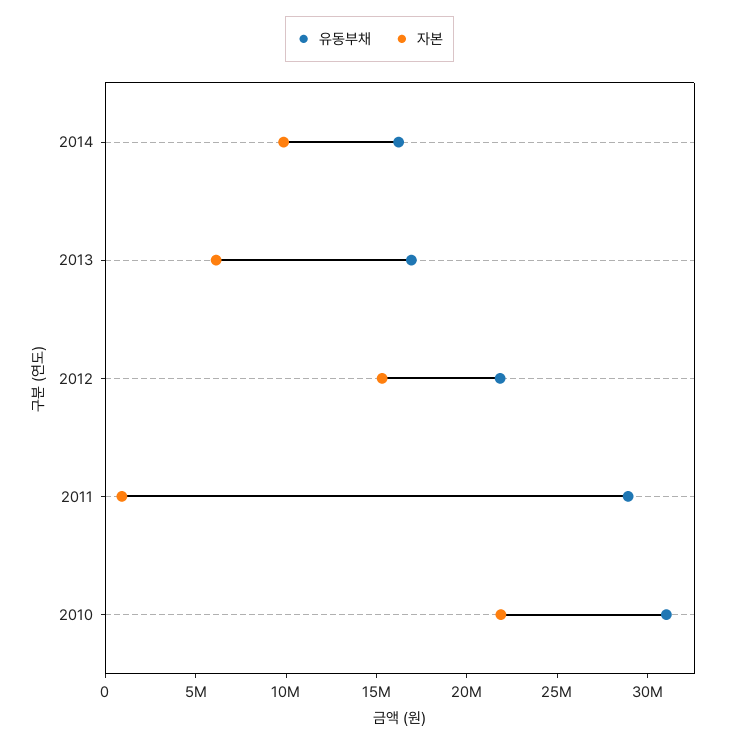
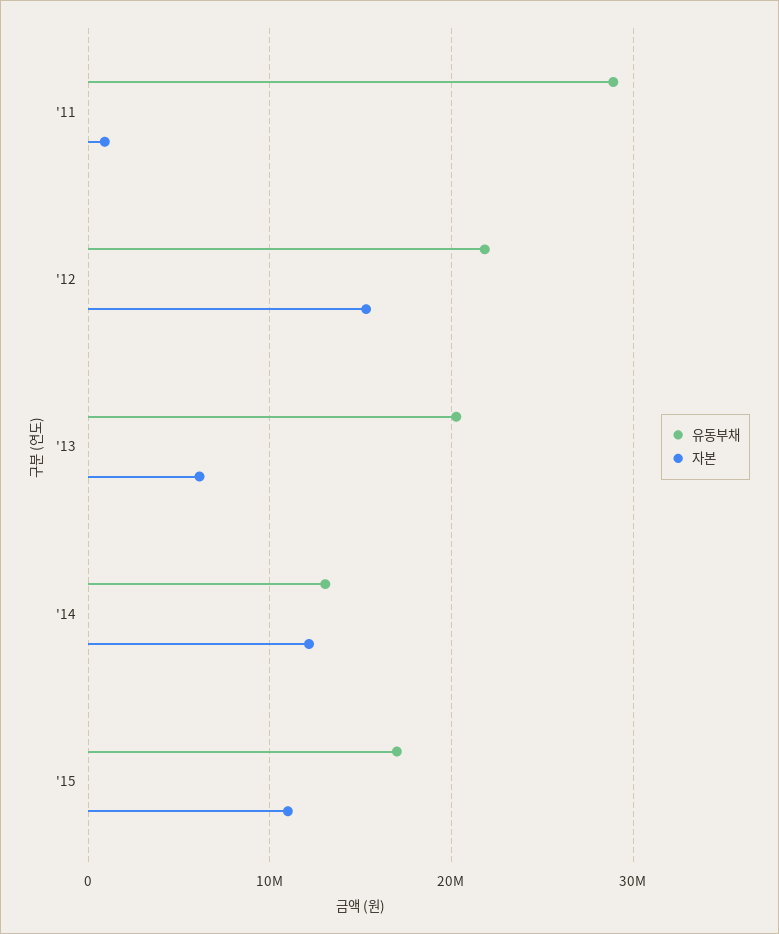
유동부채, 2014: 16000000 -> 13000000
자본, 2014: 10000000 -> 12000000
유동부채, 2013: 17000000 -> 20000000
유동부채, 2010: 31000000 -> none
자본, 2010: 22000000 -> none
유동부채, '15: none -> 17000000
자본, '15: none -> 11000000

